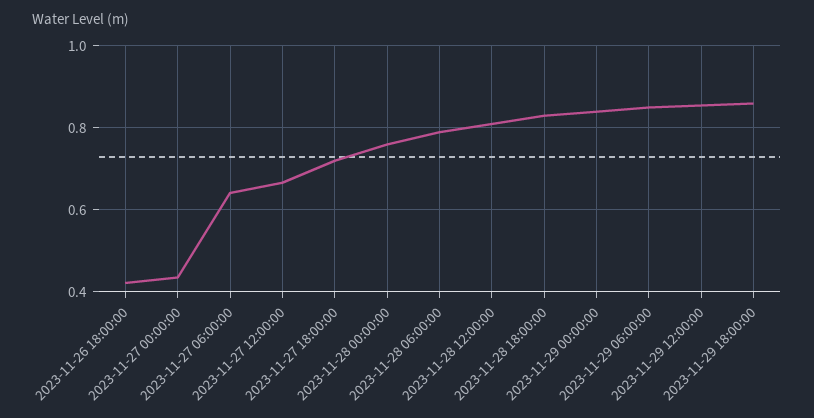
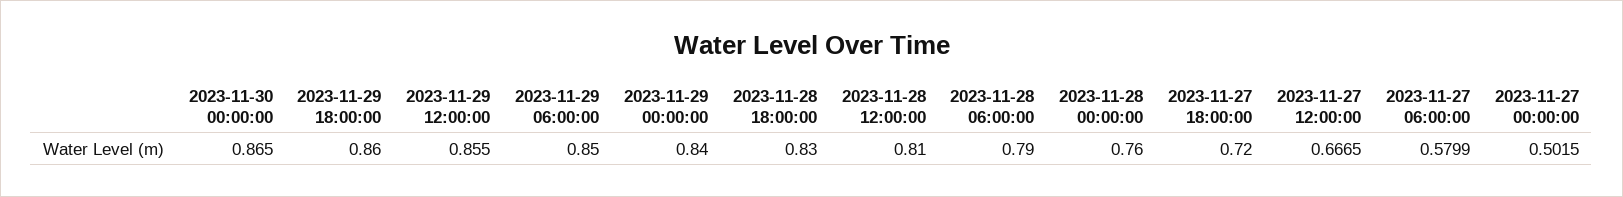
2023-11-26 18:00:00: 0.42 -> none
2023-11-27 00:00:00: 0.44 -> 0.5015
2023-11-27 06:00:00: 0.64 -> 0.5799
2023-11-30 00:00:00: none -> 0.865

